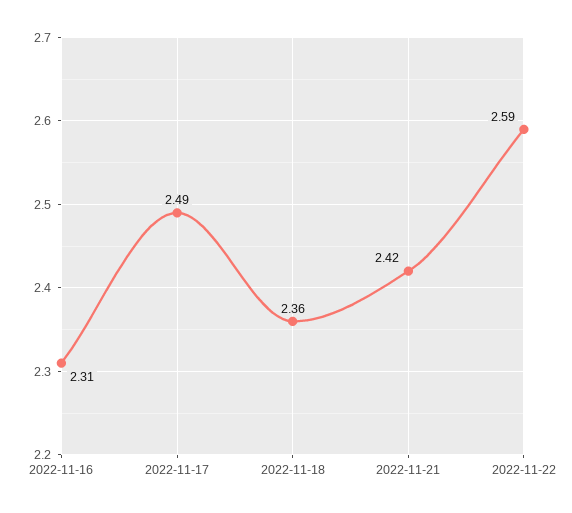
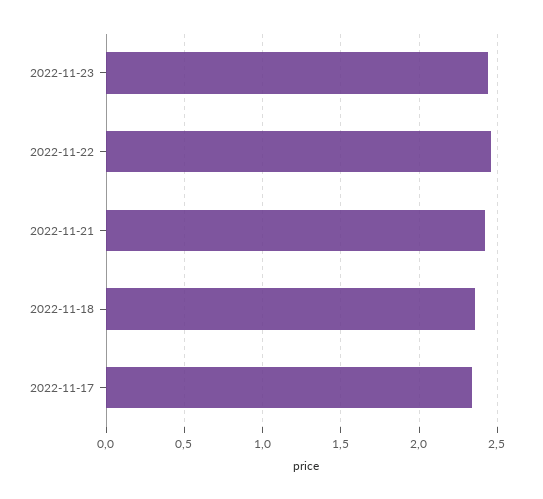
2022-11-16: 2.31 -> none
2022-11-17: 2.49 -> 2.35
2022-11-22: 2.59 -> 2.45
2022-11-23: none -> 2.45

